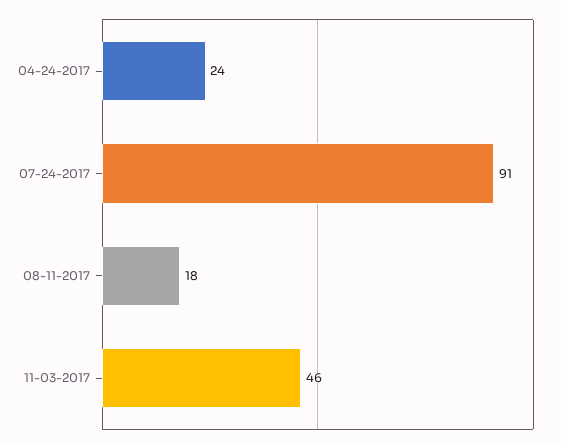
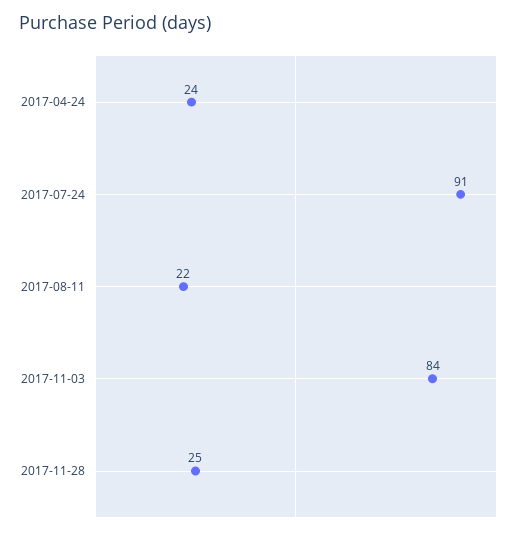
08-11-2017: 18 -> 22
11-03-2017: 46 -> 84
2017-11-28: none -> 25

